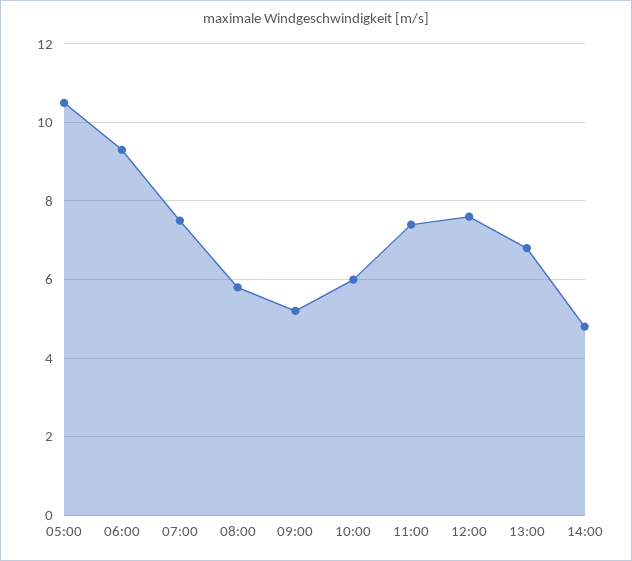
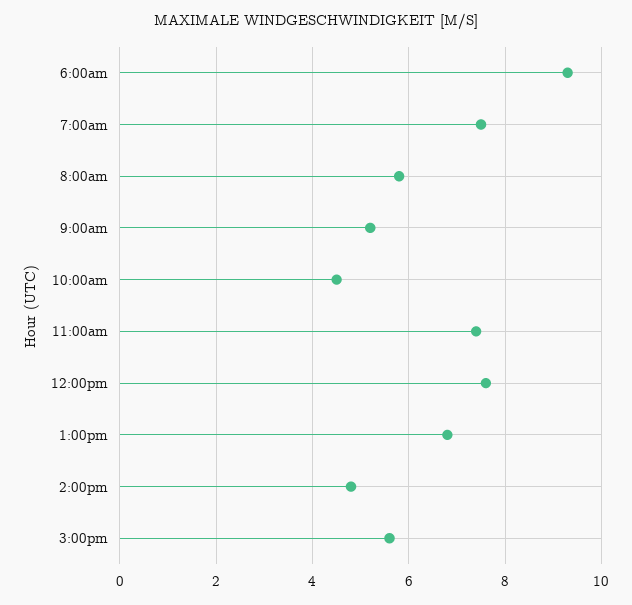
05:00: 10.5 -> none
10:00: 6 -> 4.5
3:00pm: none -> 5.5

